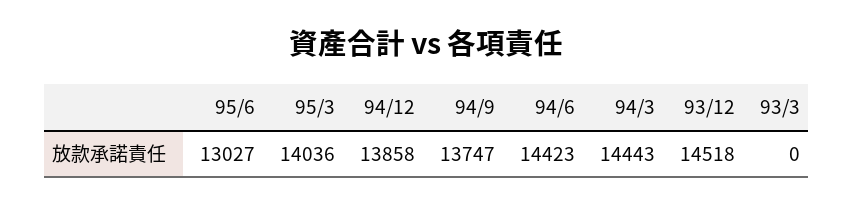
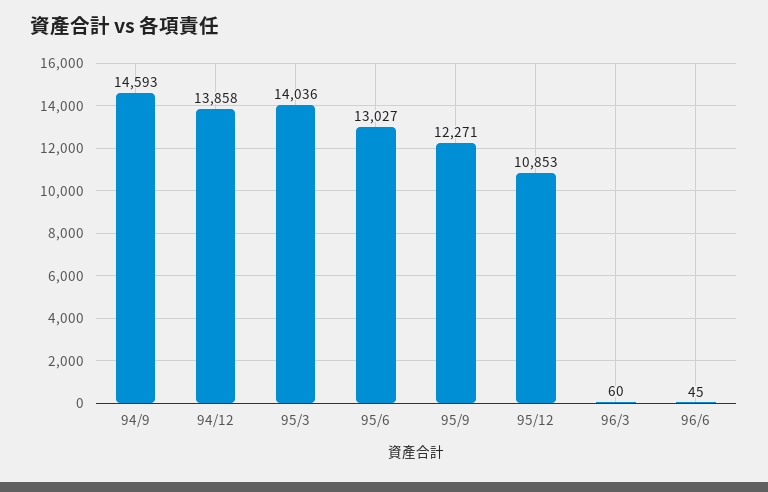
94/9: 13747 -> 14593
94/6: 14423 -> none
94/3: 14443 -> none
93/12: 14518 -> none
93/3: 0 -> none
95/9: none -> 12271
95/12: none -> 10853
96/3: none -> 60
96/6: none -> 45

